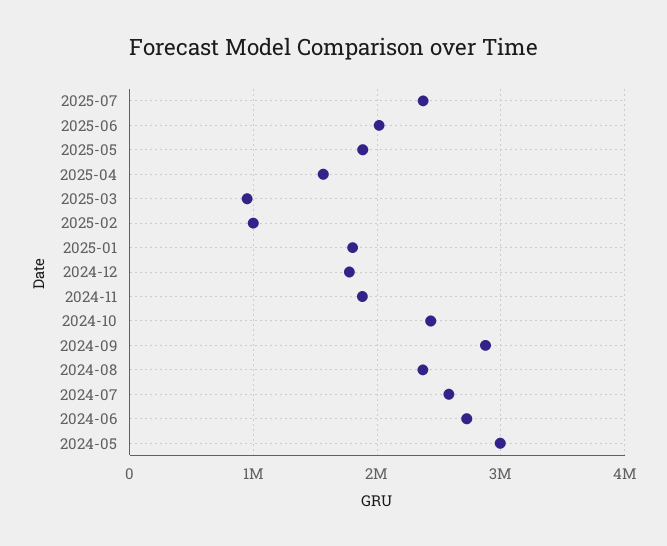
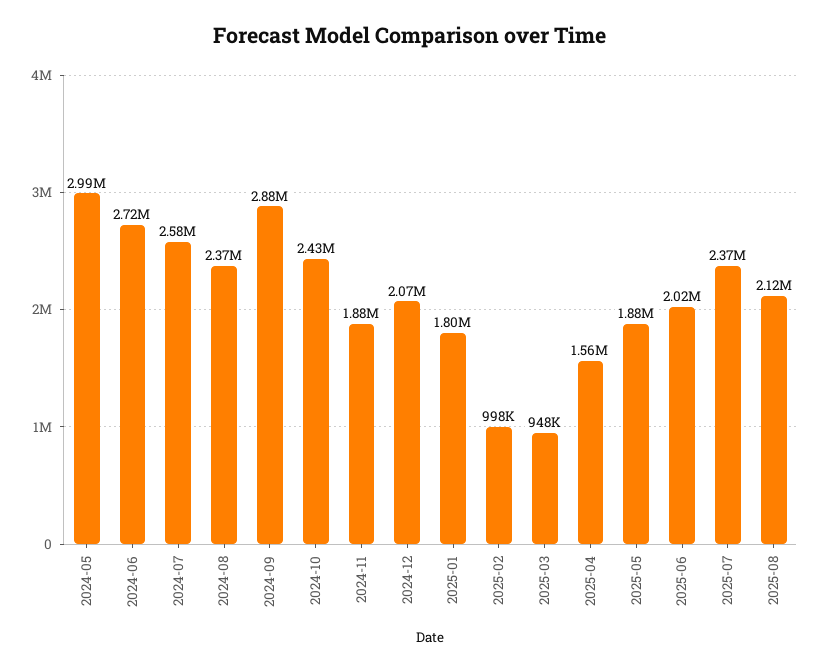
2024-12: 1800000 -> 2070000
2025-08: none -> 2120000

